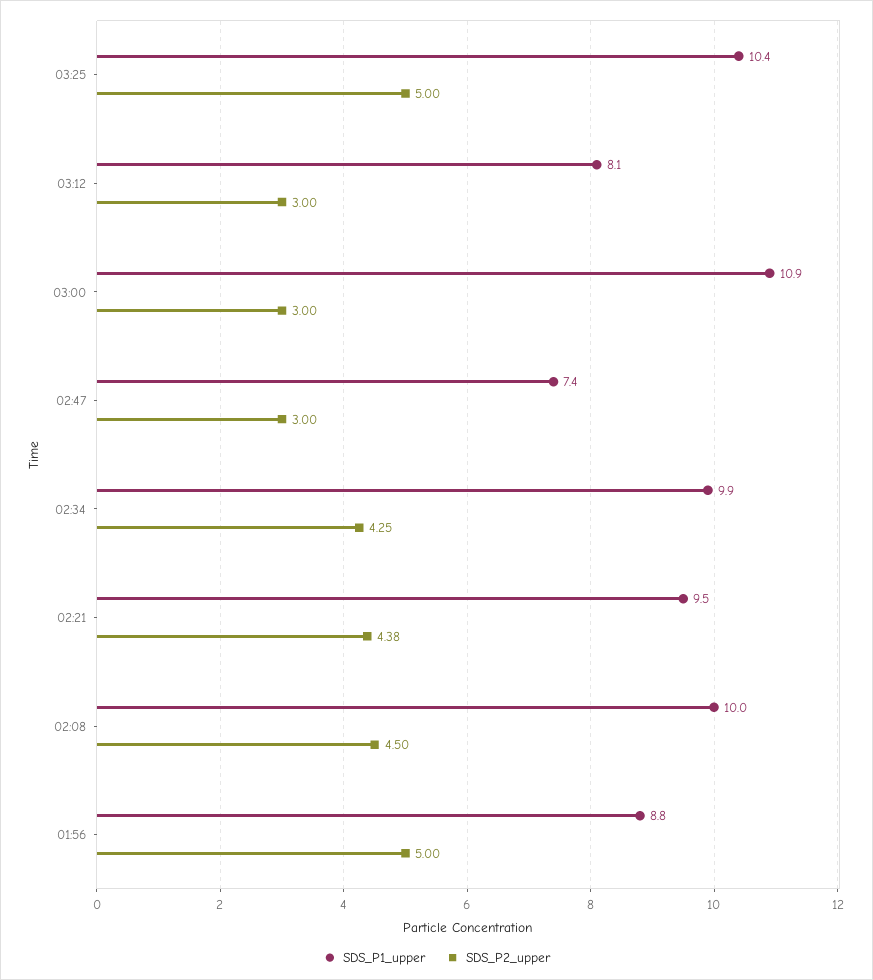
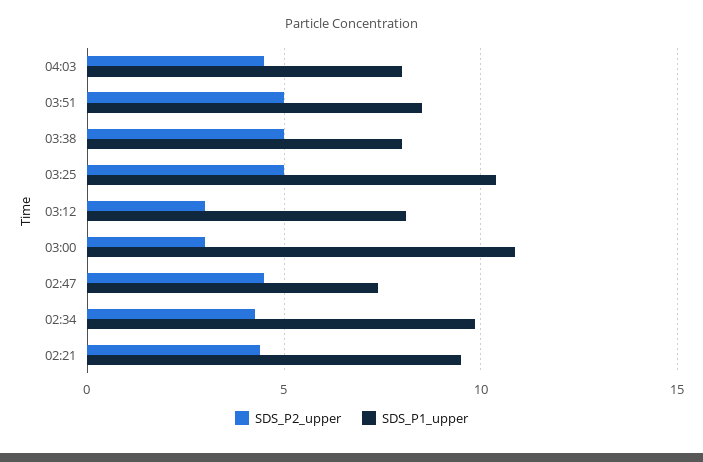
SDS_P2_upper, 02:47: 3 -> 4.5
SDS_P1_upper, 02:08: 10 -> none
SDS_P2_upper, 02:08: 4.5 -> none
SDS_P1_upper, 01:56: 8.8 -> none
SDS_P2_upper, 01:56: 5 -> none
SDS_P2_upper, 04:03: none -> 4.5
SDS_P1_upper, 04:03: none -> 8
SDS_P2_upper, 03:51: none -> 5
SDS_P1_upper, 03:51: none -> 8.5
SDS_P2_upper, 03:38: none -> 5
SDS_P1_upper, 03:38: none -> 8

